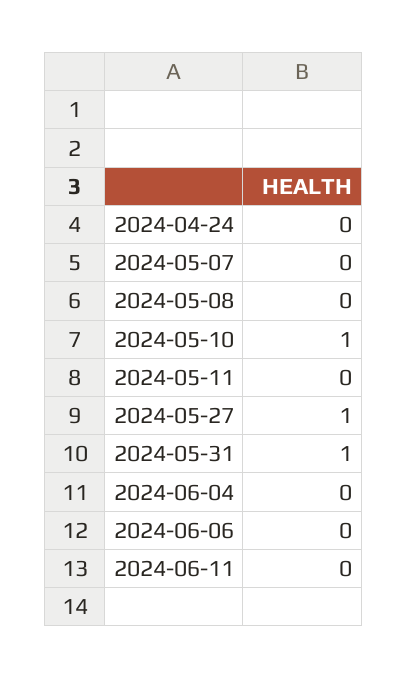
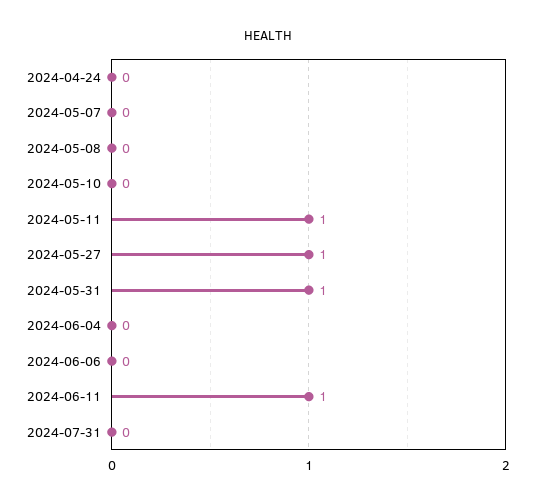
2024-05-10: 1 -> 0
2024-05-11: 0 -> 1
2024-06-11: 0 -> 1
2024-07-31: none -> 0

